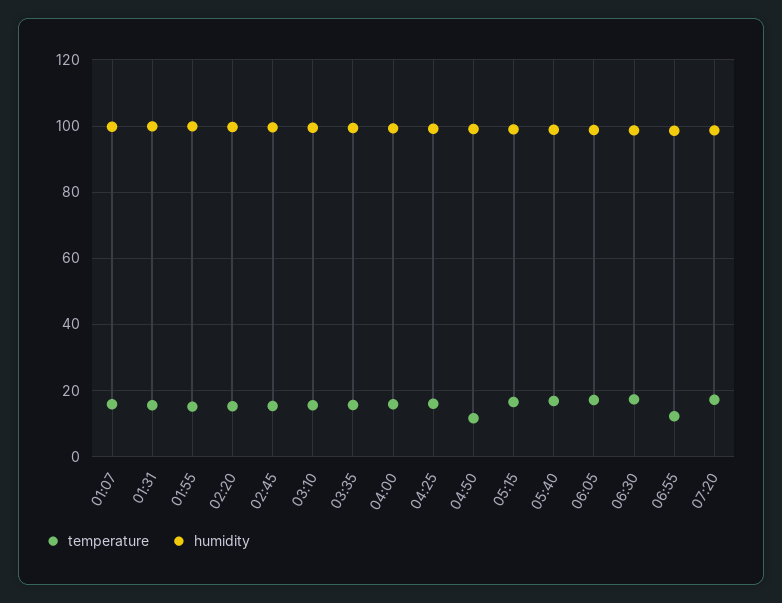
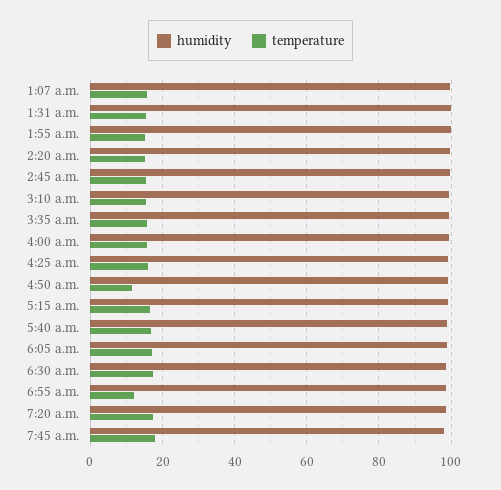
humidity, 7:45 a.m.: none -> 98
temperature, 7:45 a.m.: none -> 18

